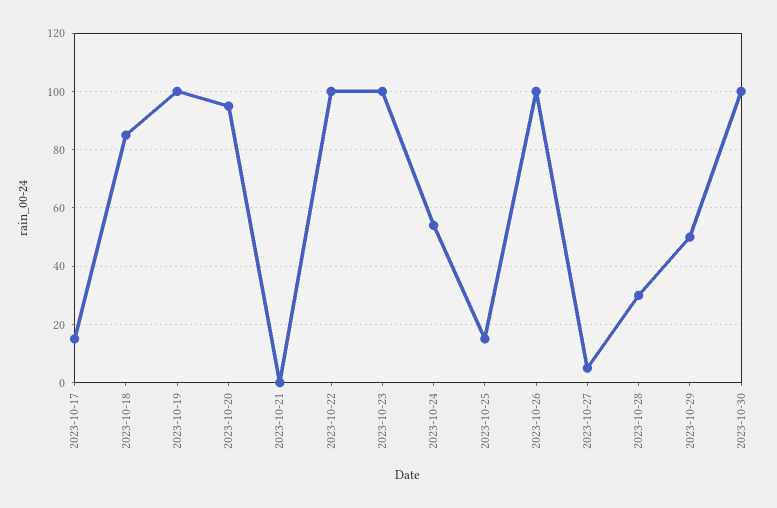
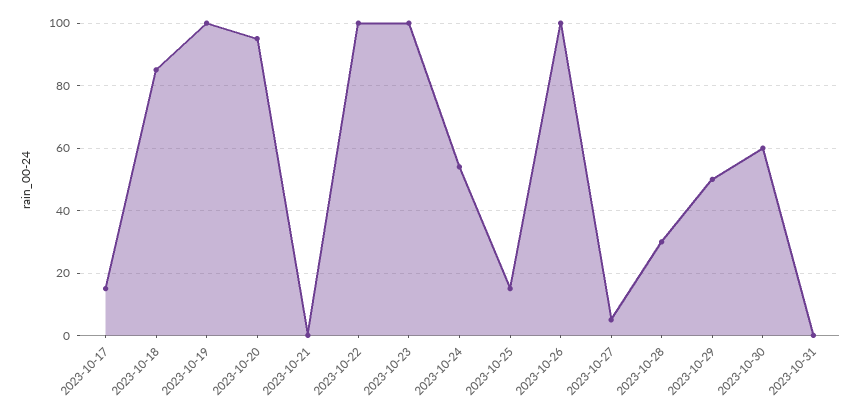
2023-10-30: 100 -> 60
2023-10-31: none -> 0

